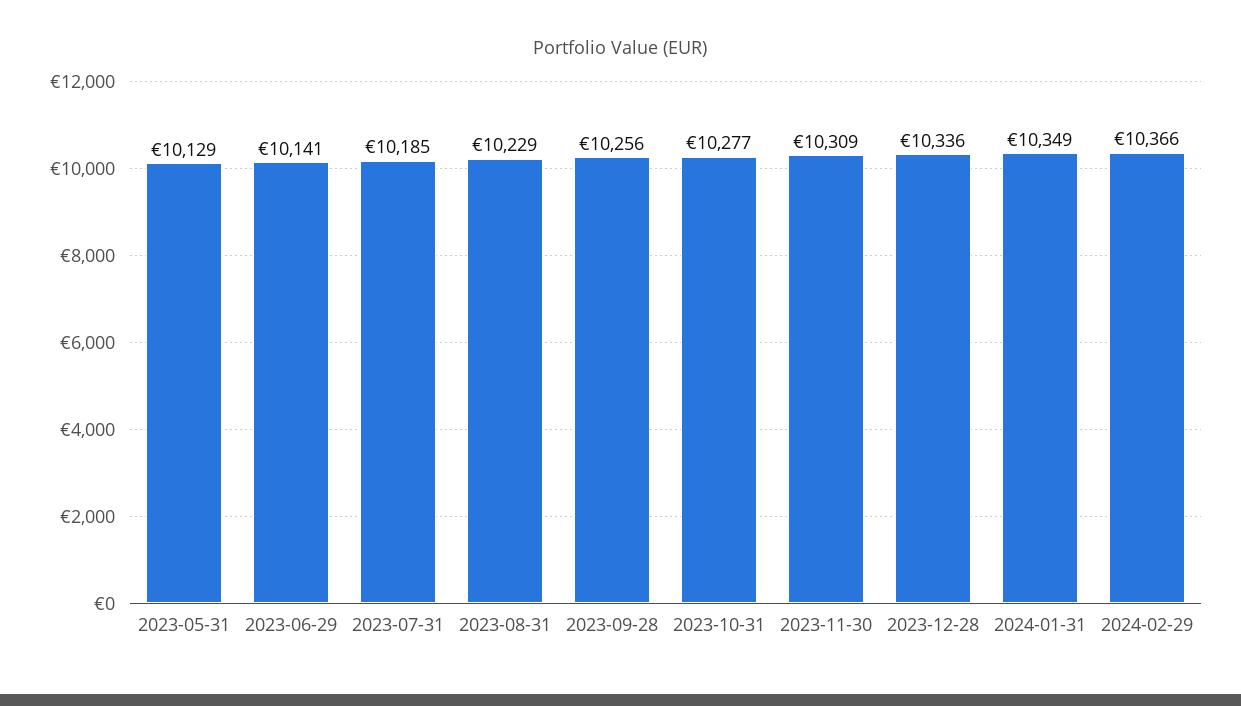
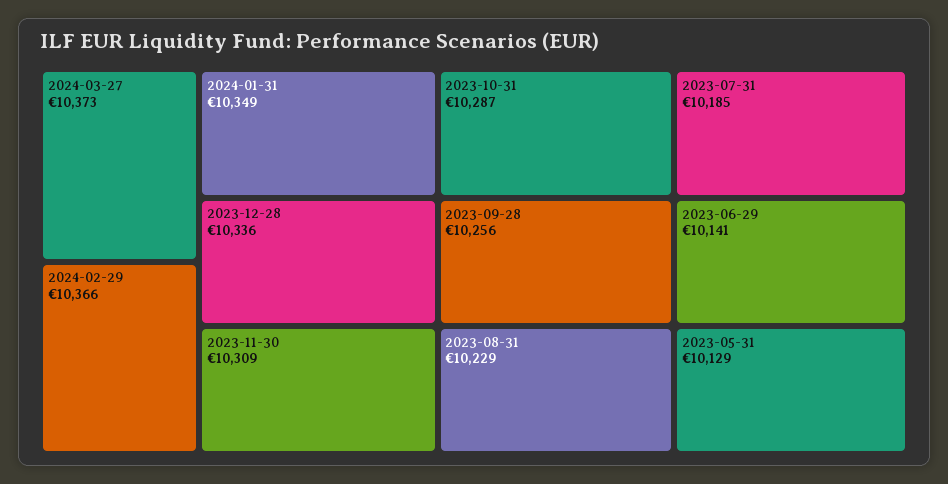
2023-10-31: 10277 -> 10287
2024-03-27: none -> 10373

